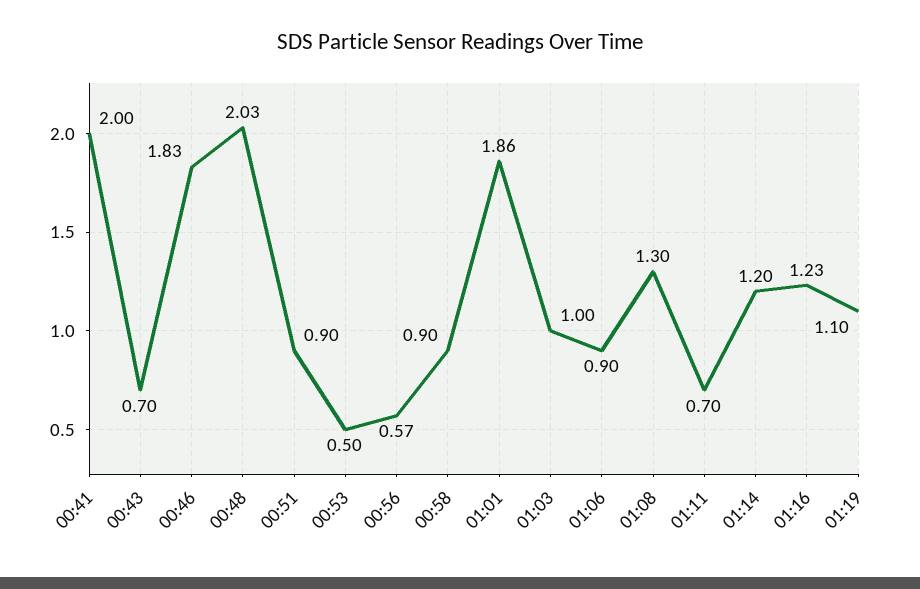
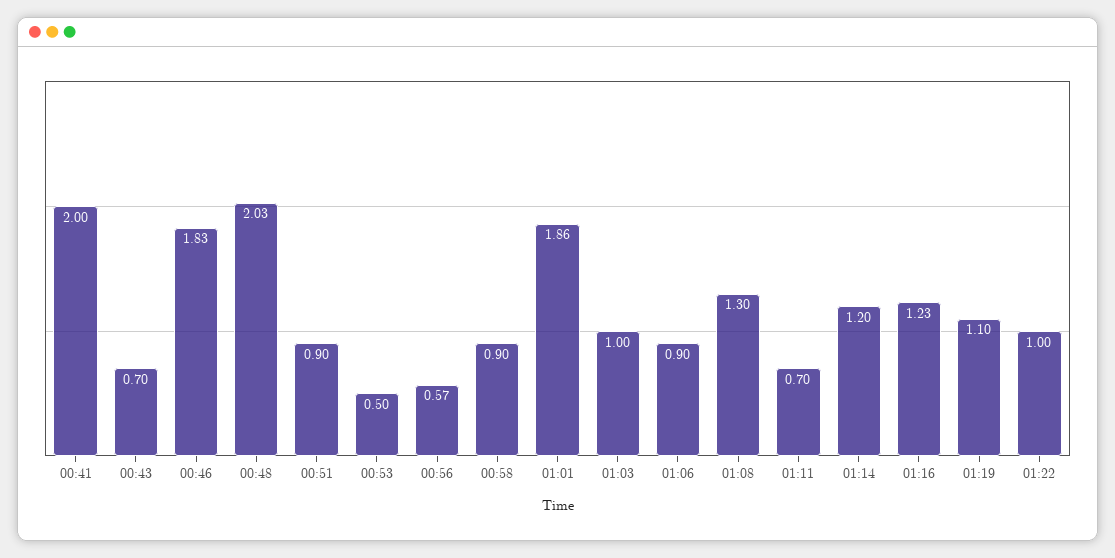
01:22: none -> 1

